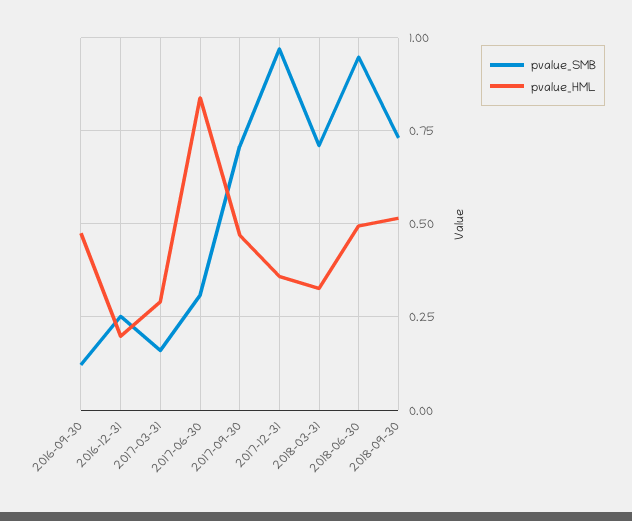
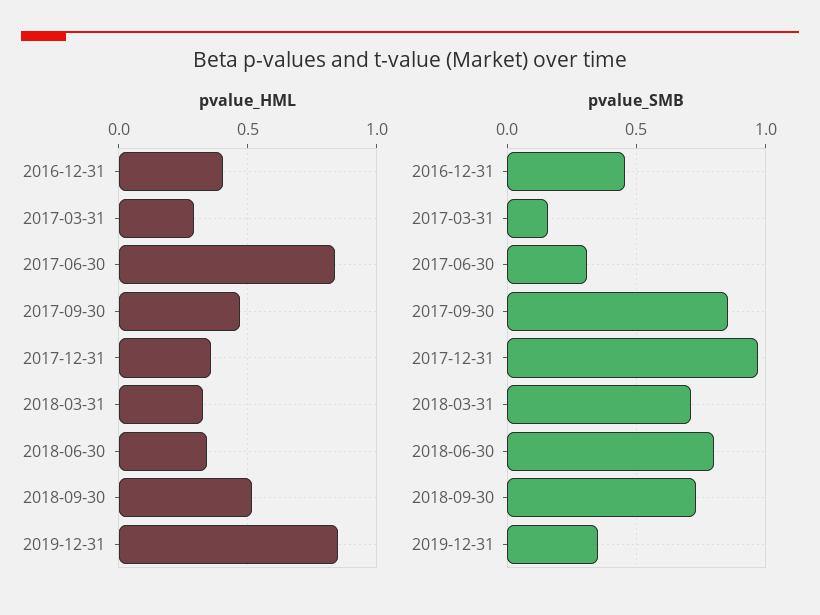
pvalue_SMB, 2016-09-30: 0.125 -> none
pvalue_HML, 2016-09-30: 0.475 -> none
pvalue_SMB, 2016-12-31: 0.25 -> 0.45
pvalue_HML, 2016-12-31: 0.2 -> 0.4
pvalue_SMB, 2017-09-30: 0.7 -> 0.85
pvalue_SMB, 2018-06-30: 0.95 -> 0.8
pvalue_HML, 2018-06-30: 0.5 -> 0.35
pvalue_HML, 2019-12-31: none -> 0.85
pvalue_SMB, 2019-12-31: none -> 0.35

